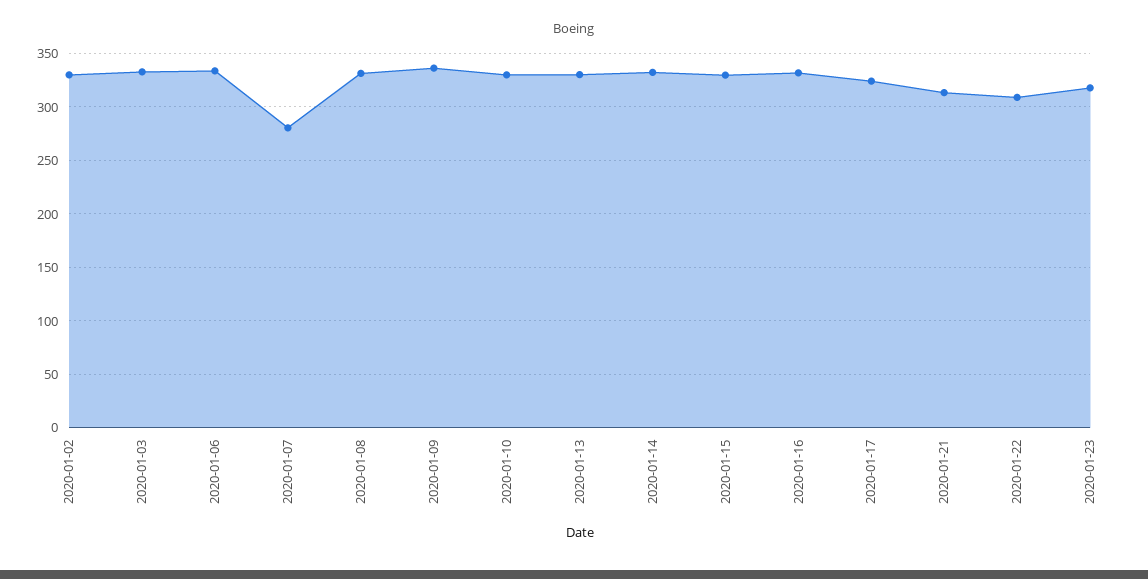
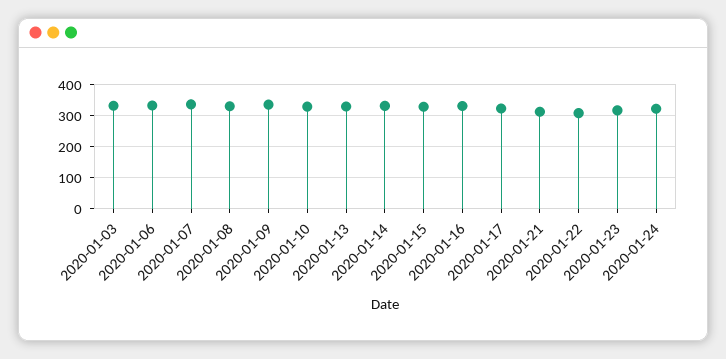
2020-01-02: 330 -> none
2020-01-07: 280 -> 340
2020-01-24: none -> 320

